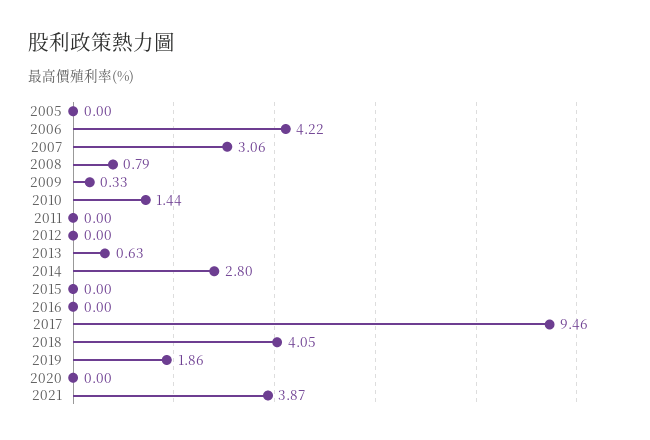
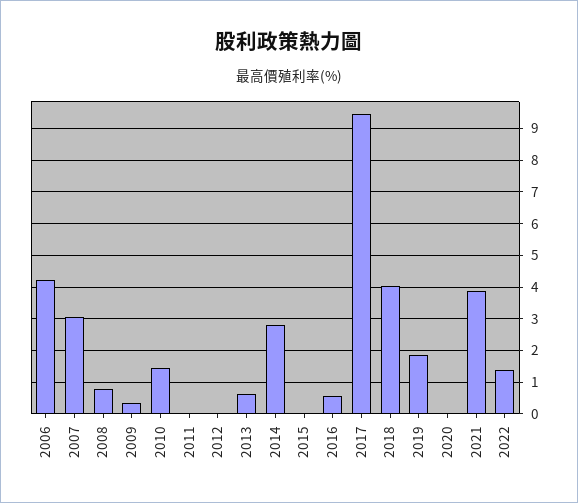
2005: 0 -> none
2016: 0 -> 0.6
2022: none -> 1.4

